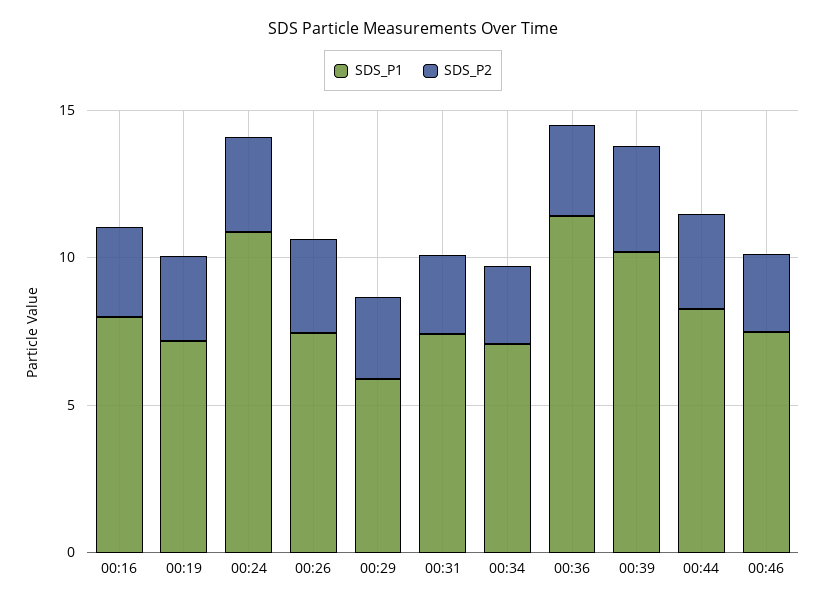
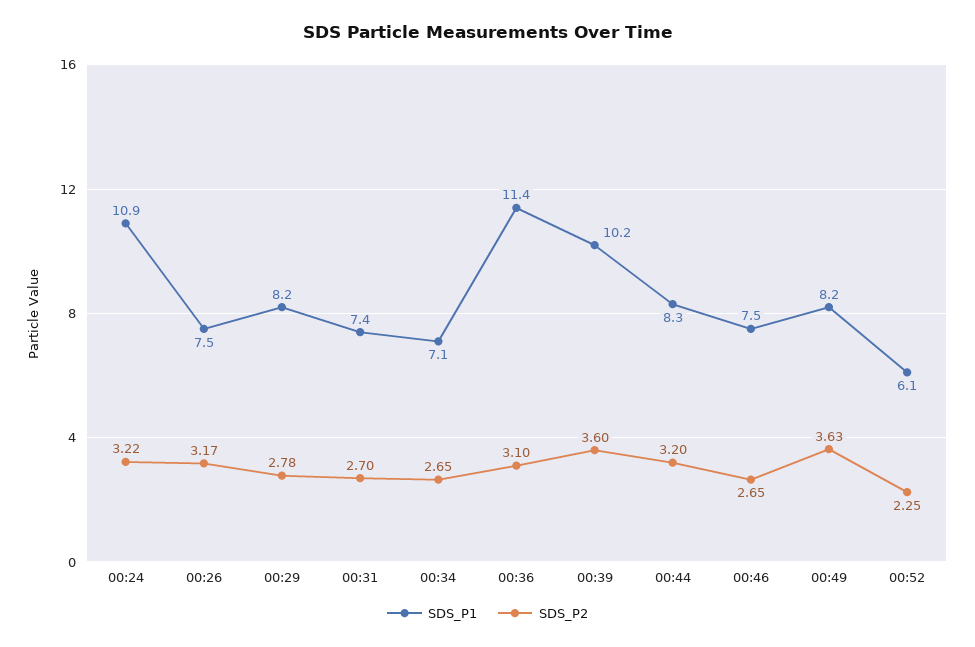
SDS_P1, 00:16: 8 -> none
SDS_P2, 00:16: 3 -> none
SDS_P1, 00:19: 7 -> none
SDS_P2, 00:19: 3 -> none
SDS_P1, 00:29: 6 -> 8.2
SDS_P1, 00:49: none -> 8.2
SDS_P2, 00:49: none -> 3.63
SDS_P1, 00:52: none -> 6.1
SDS_P2, 00:52: none -> 2.25

